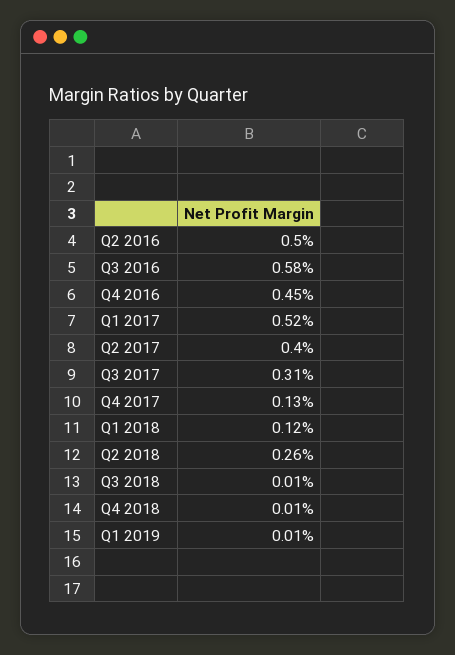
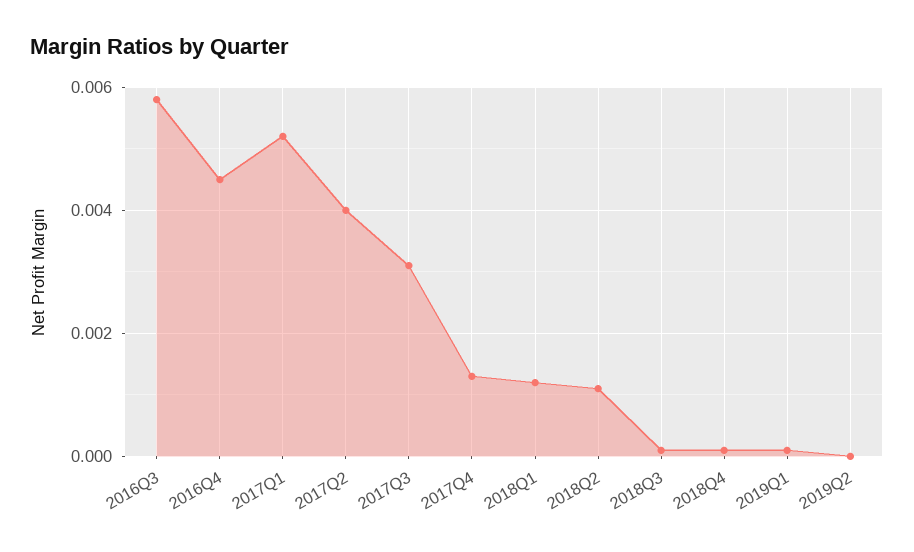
Q2 2016: 0.005 -> none
Q2 2018: 0.0026 -> 0.001
2019Q2: none -> 0

